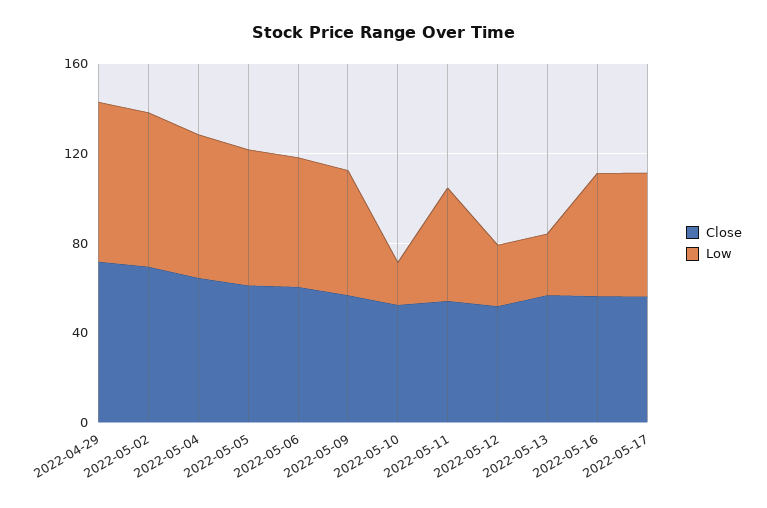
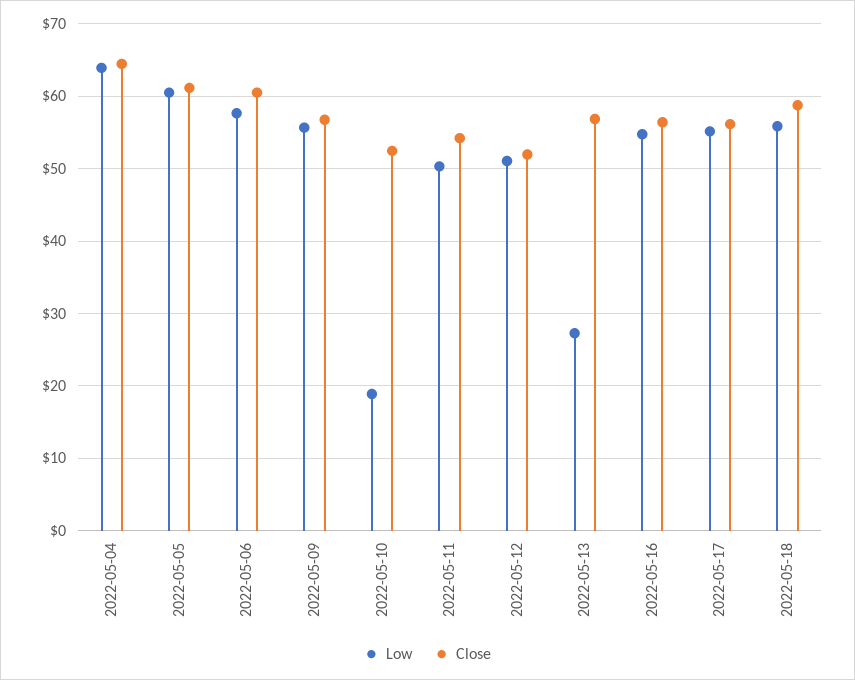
Close, 2022-04-29: 70 -> none
Low, 2022-04-29: 70 -> none
Close, 2022-05-02: 70 -> none
Low, 2022-05-02: 70 -> none
Low, 2022-05-12: 30 -> 51
Low, 2022-05-18: none -> 56
Close, 2022-05-18: none -> 59

